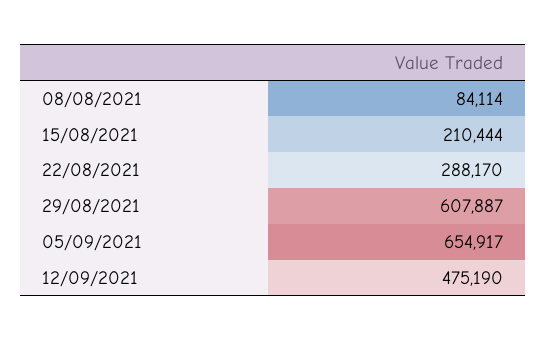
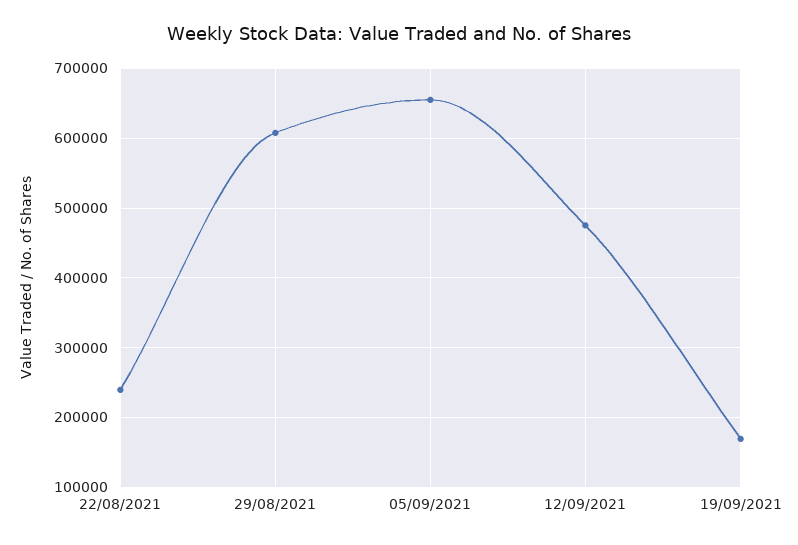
08/08/2021: 84114 -> none
15/08/2021: 210444 -> none
22/08/2021: 288170 -> 240000
19/09/2021: none -> 170000

